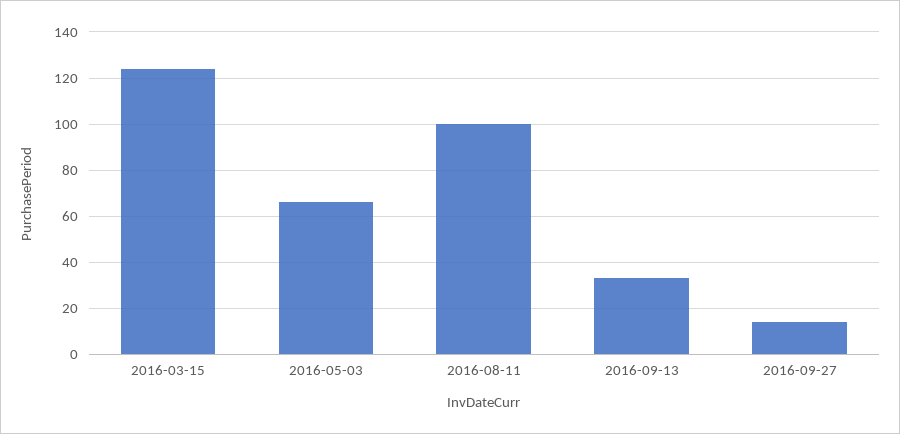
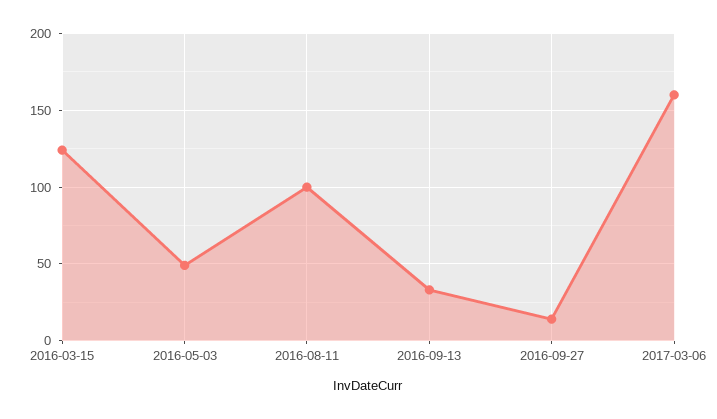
2016-05-03: 65 -> 50
2017-03-06: none -> 160

